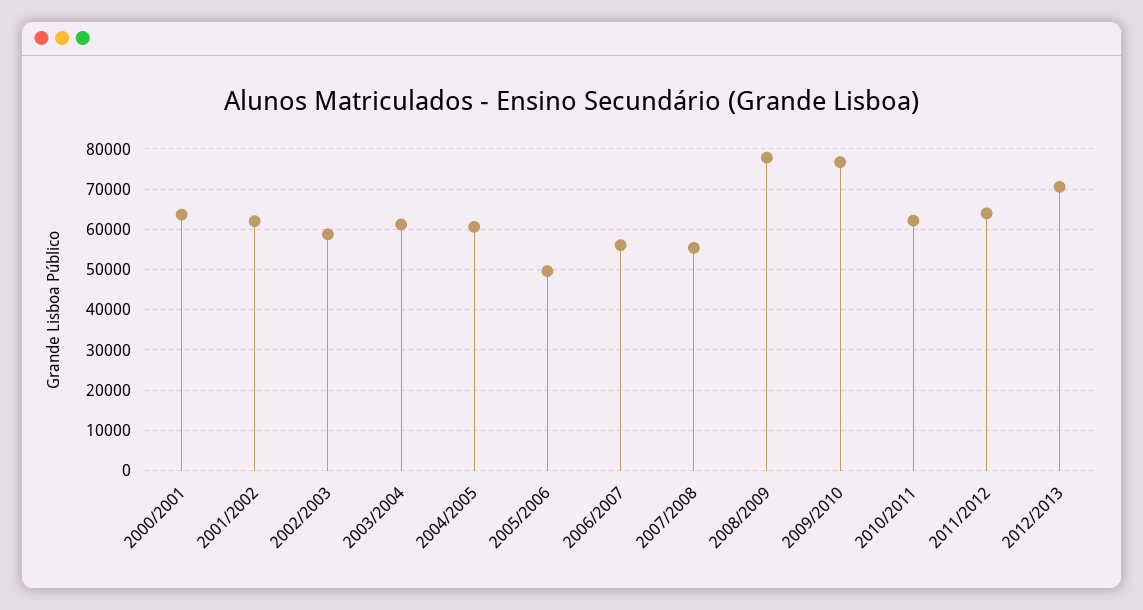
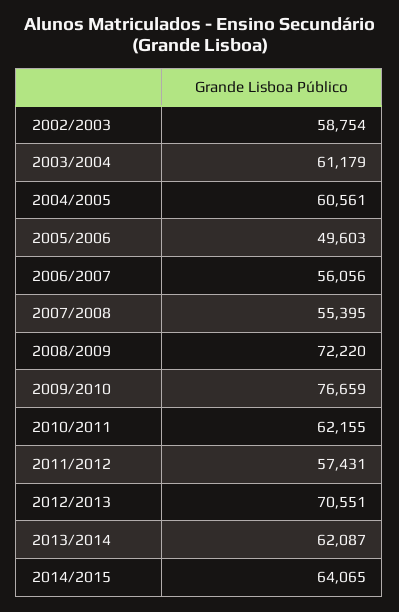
2000/2001: 64000 -> none
2001/2002: 62000 -> none
2008/2009: 78000 -> 72220
2011/2012: 64000 -> 57431
2013/2014: none -> 62087
2014/2015: none -> 64065

